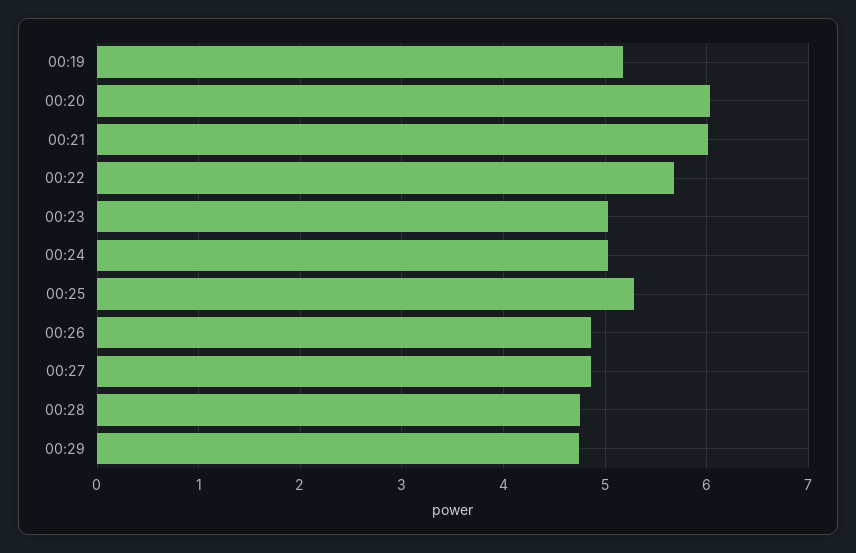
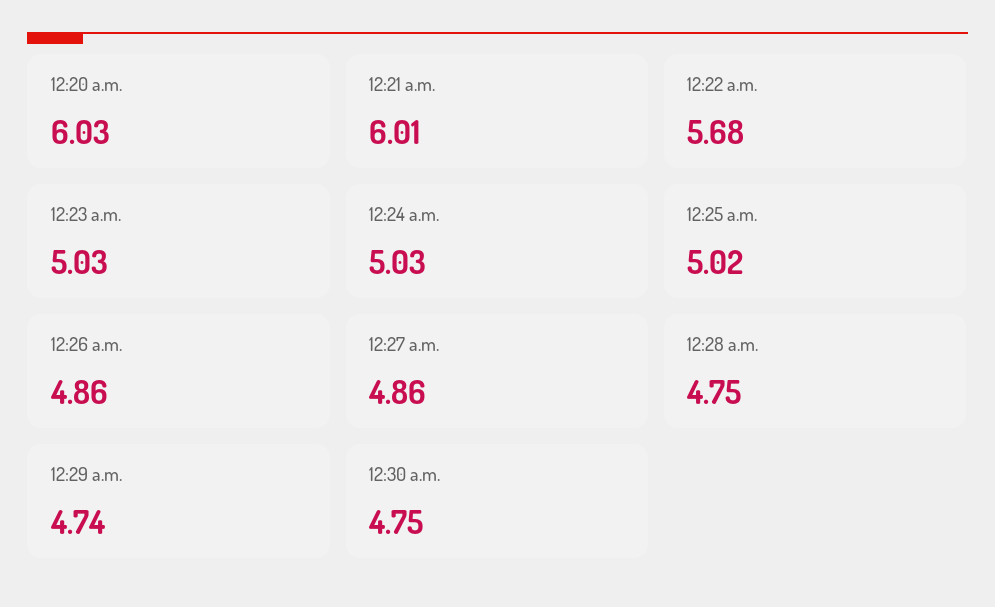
00:19: 5.2 -> none
00:25: 5.3 -> 5.02
12:30 a.m.: none -> 4.75

